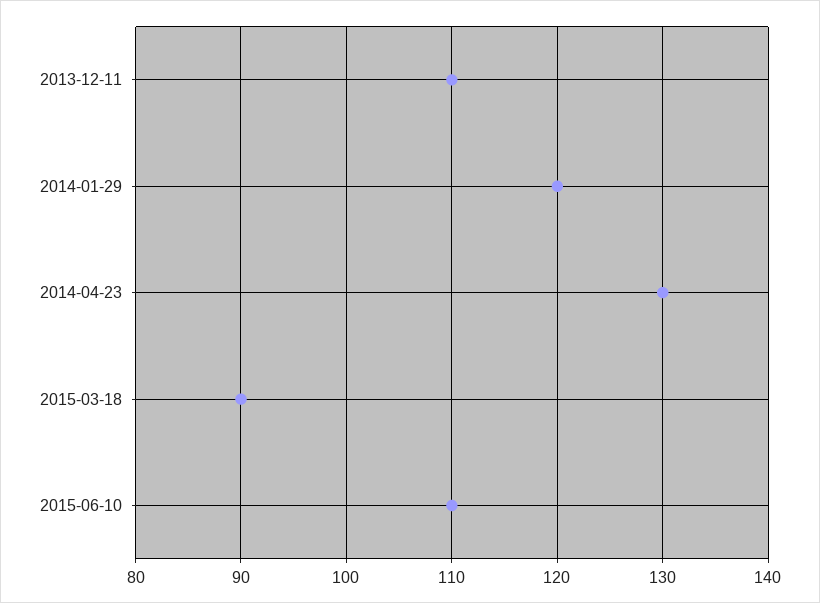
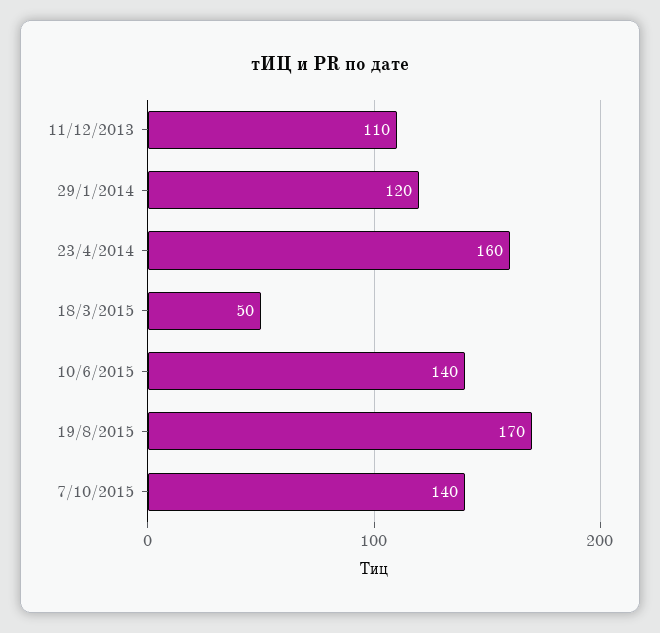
2014-04-23: 130 -> 160
2015-03-18: 90 -> 50
2015-06-10: 110 -> 140
19/8/2015: none -> 170
7/10/2015: none -> 140

